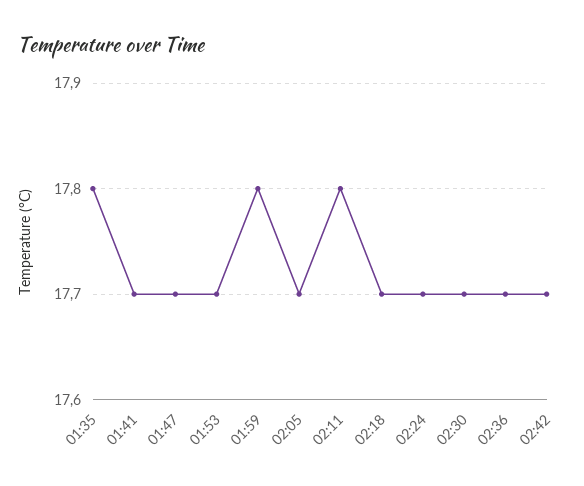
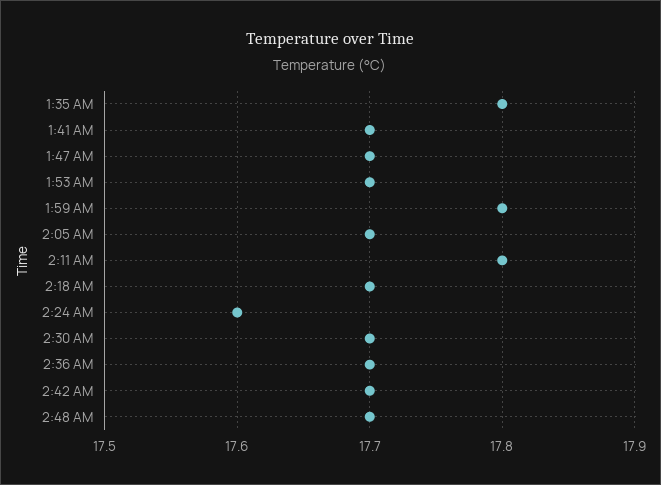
02:24: 17.7 -> 17.6
2:48 AM: none -> 17.7

